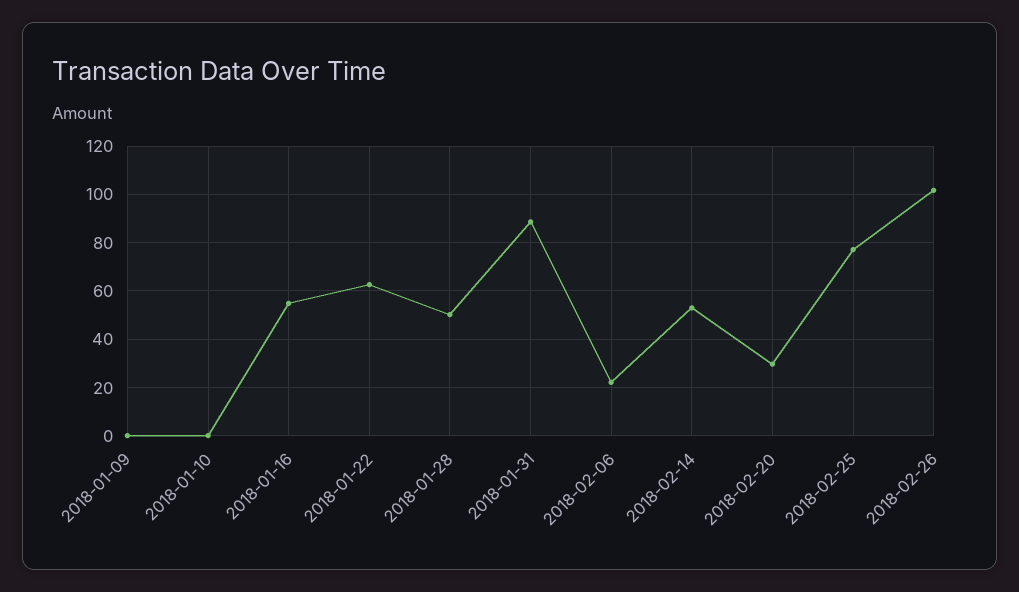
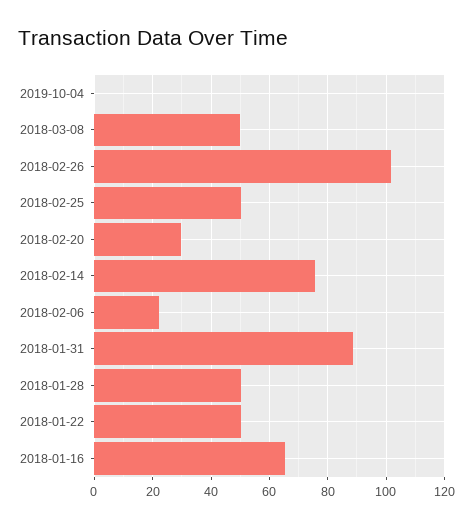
2018-01-09: 0 -> none
2018-01-10: 0 -> none
2018-01-16: 55 -> 65
2018-01-22: 62.5 -> 50
2018-02-14: 52.5 -> 75
2018-02-25: 77.5 -> 50
2019-10-04: none -> 0
2018-03-08: none -> 50

